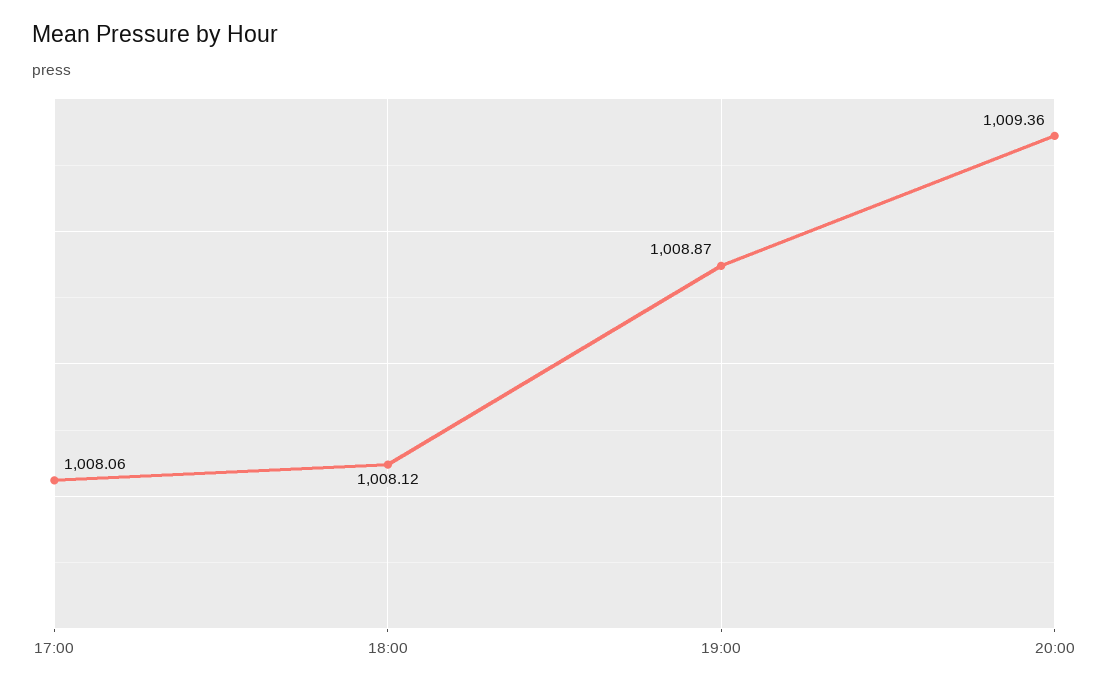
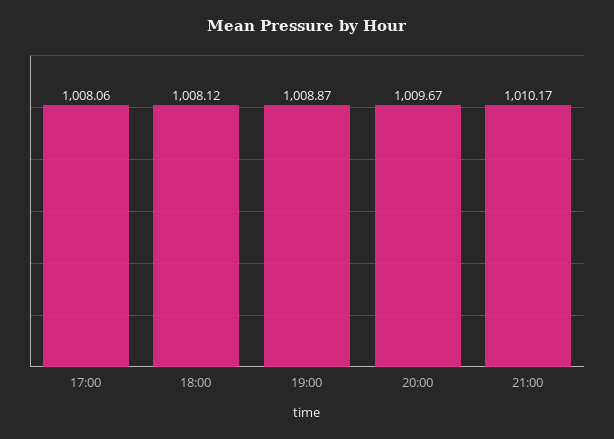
20:00: 1009.36 -> 1009.67
21:00: none -> 1010.17

